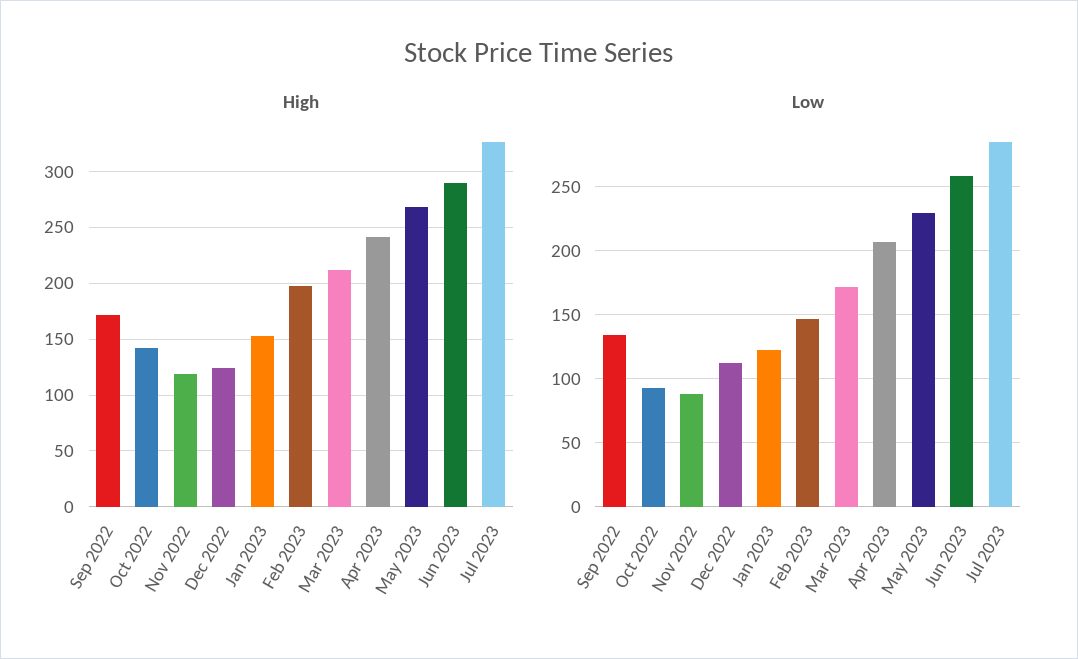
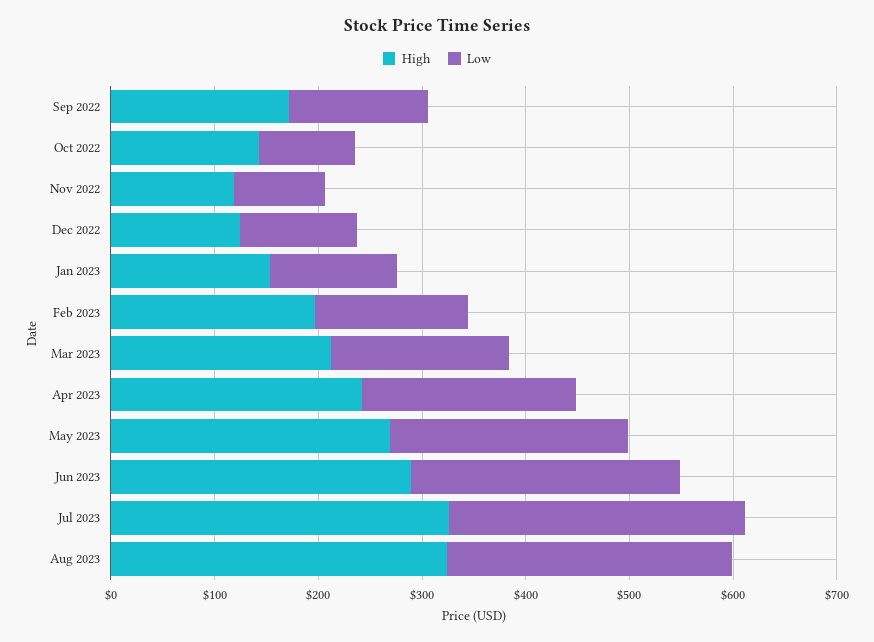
High, Aug 2023: none -> 320
Low, Aug 2023: none -> 280

